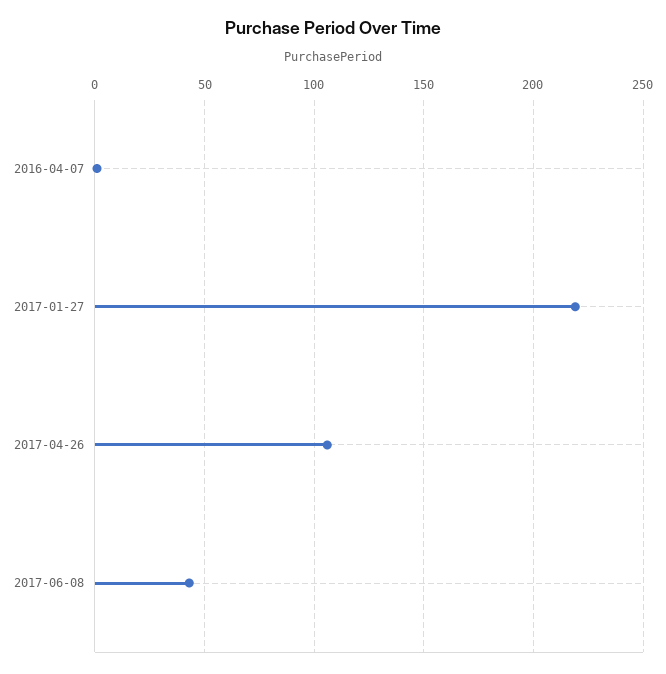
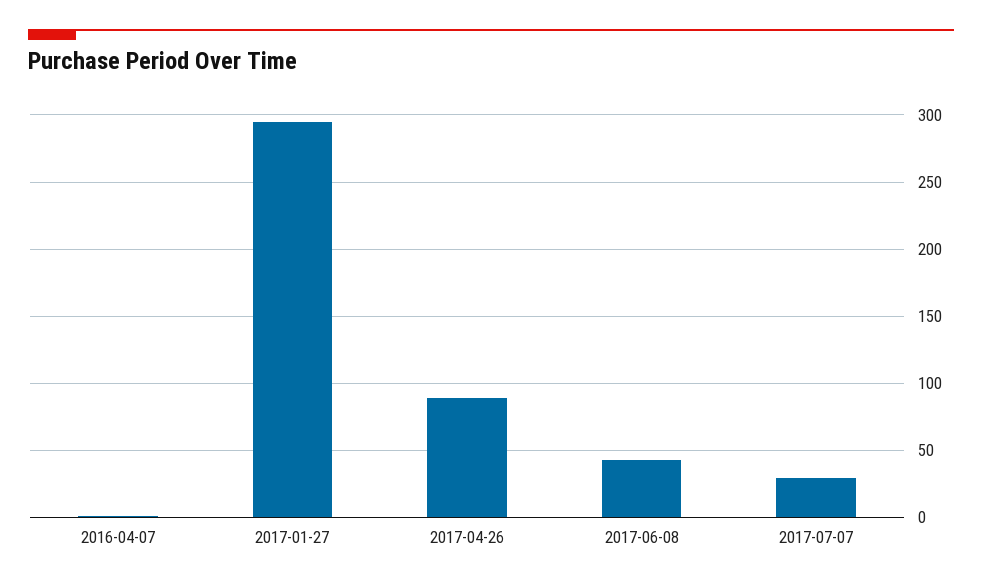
2017-01-27: 220 -> 295
2017-04-26: 105 -> 90
2017-07-07: none -> 30

